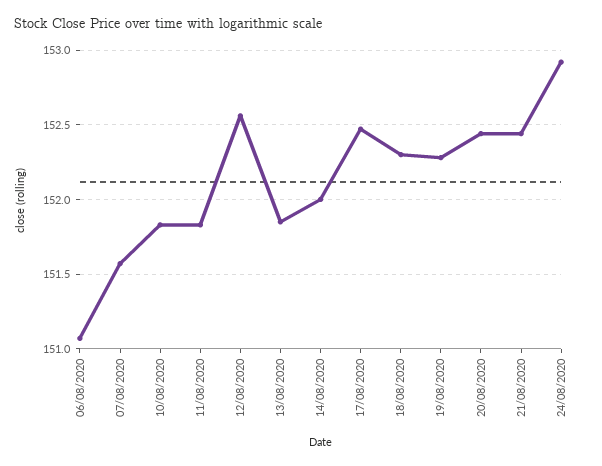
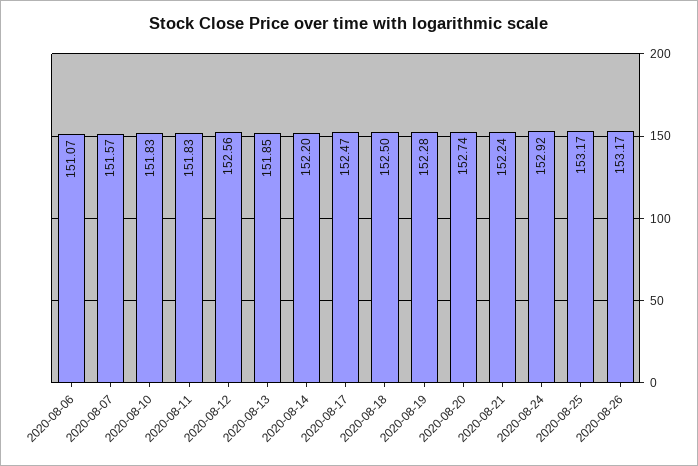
14/08/2020: 152 -> 152.2
18/08/2020: 152.3 -> 152.5
20/08/2020: 152.45 -> 152.74
21/08/2020: 152.45 -> 152.24
2020-08-25: none -> 153.17
2020-08-26: none -> 153.17

